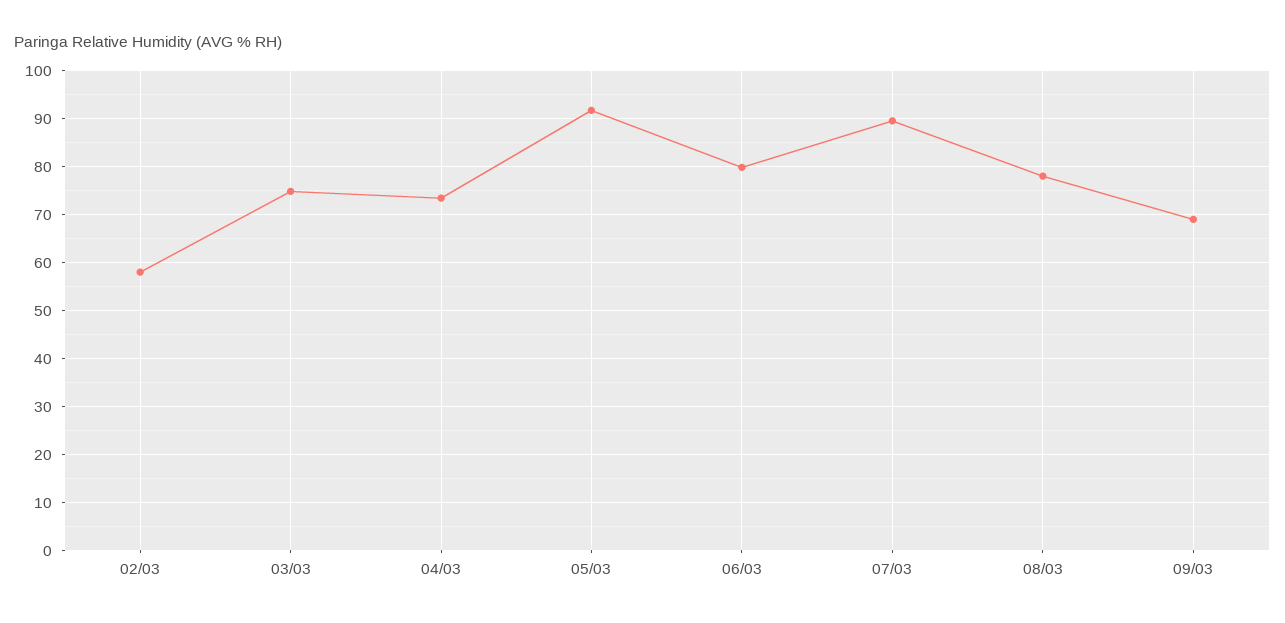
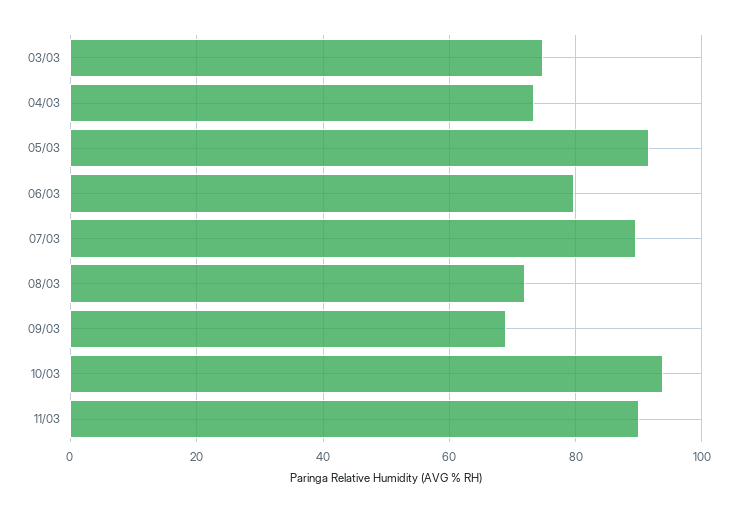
02/03: 58 -> none
08/03: 78 -> 72
10/03: none -> 94
11/03: none -> 90

